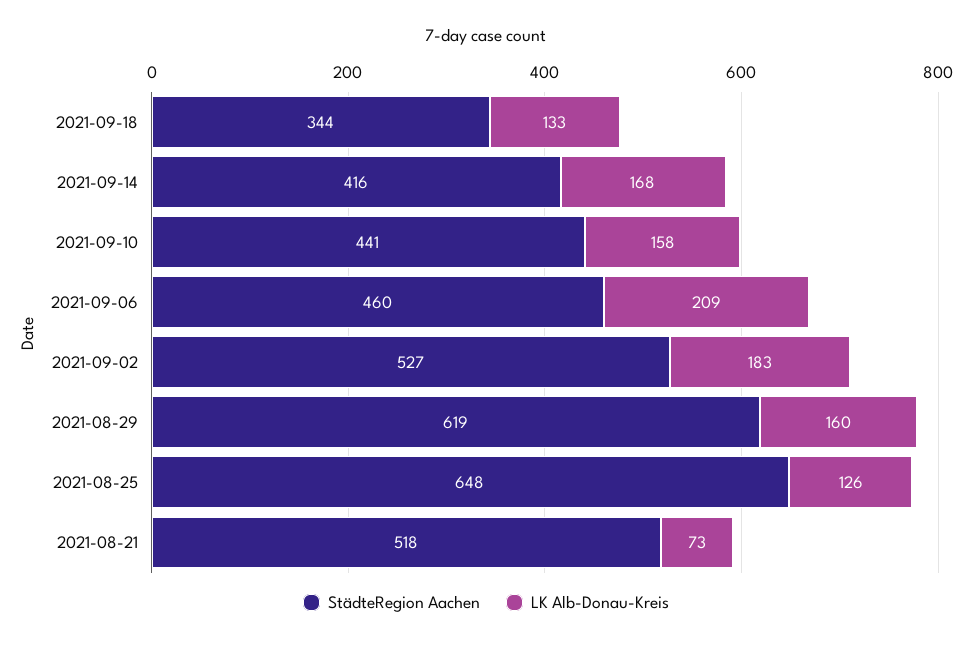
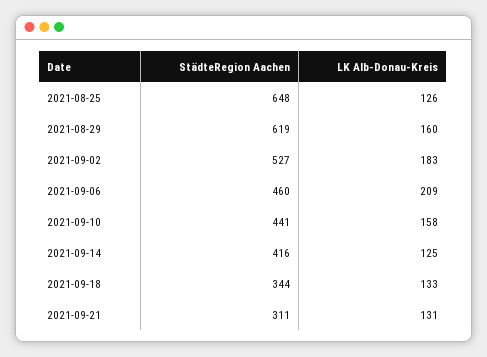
LK Alb-Donau-Kreis, 2021-09-14: 168 -> 125
StädteRegion Aachen, 2021-08-21: 518 -> none
LK Alb-Donau-Kreis, 2021-08-21: 73 -> none
StädteRegion Aachen, 2021-09-21: none -> 311
LK Alb-Donau-Kreis, 2021-09-21: none -> 131

